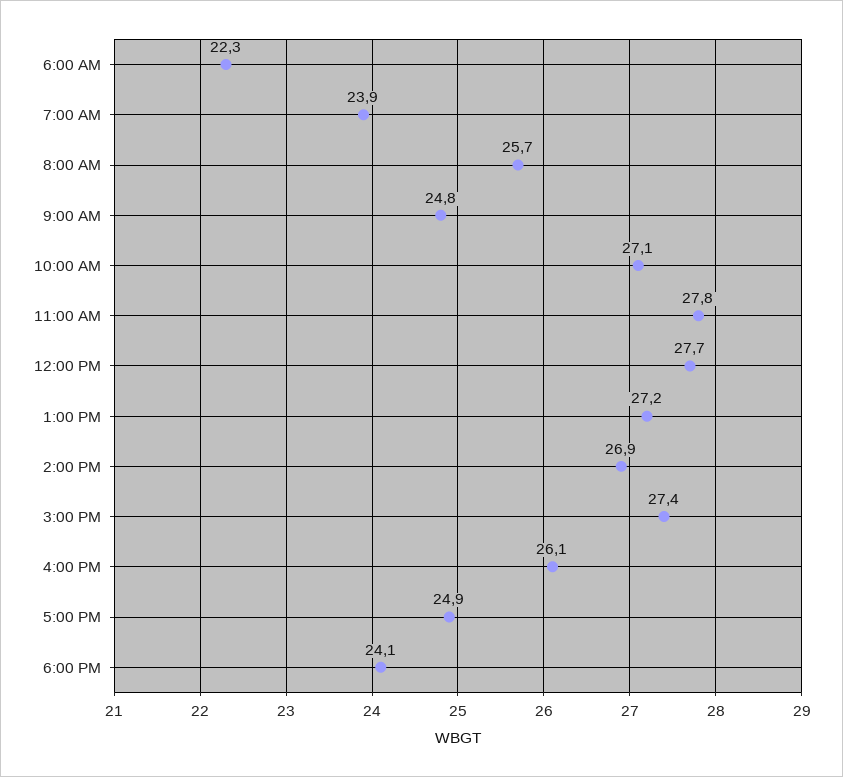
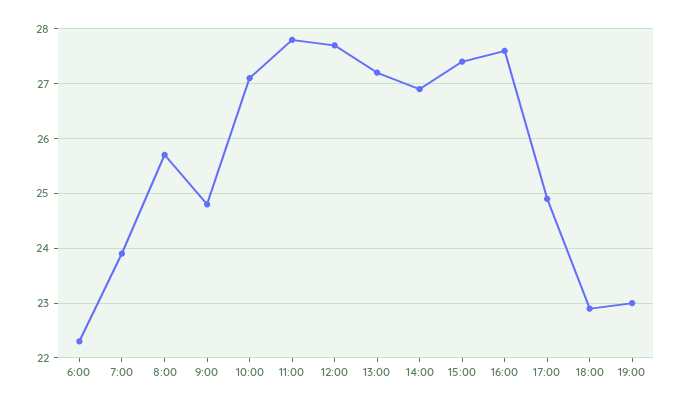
4:00 PM: 26.1 -> 27.5
6:00 PM: 24.1 -> 23
19:00: none -> 23

